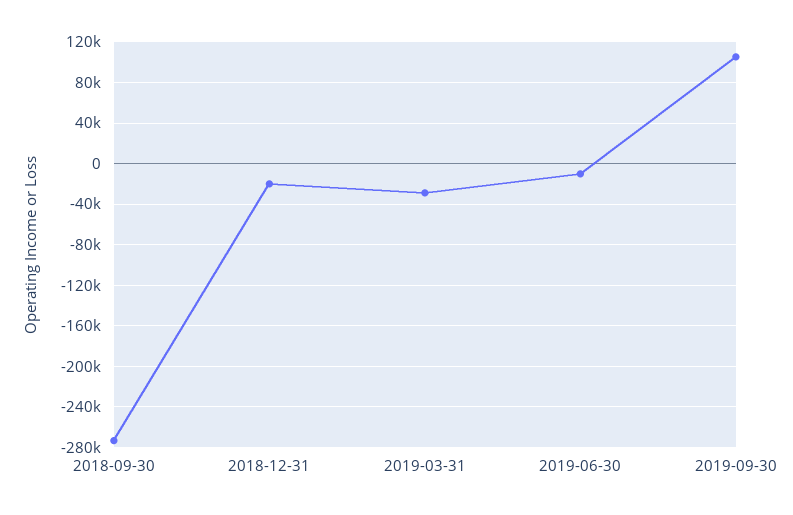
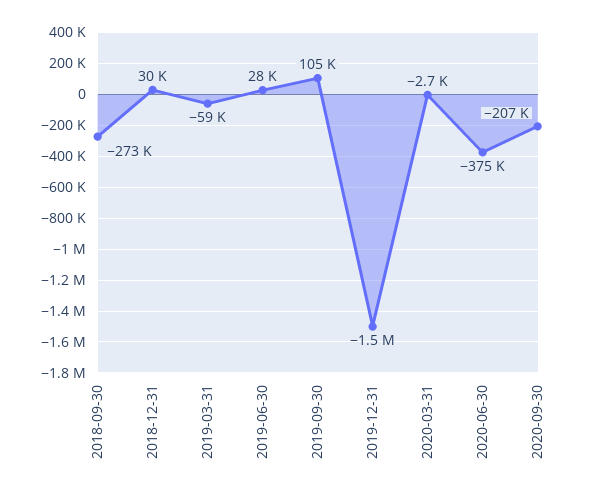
2018-12-31: -20000 -> 30000
2019-03-31: -30000 -> -59000
2019-06-30: -10000 -> 28000
2019-12-31: none -> -1500000
2020-03-31: none -> -2700
2020-06-30: none -> -375000
2020-09-30: none -> -207000

